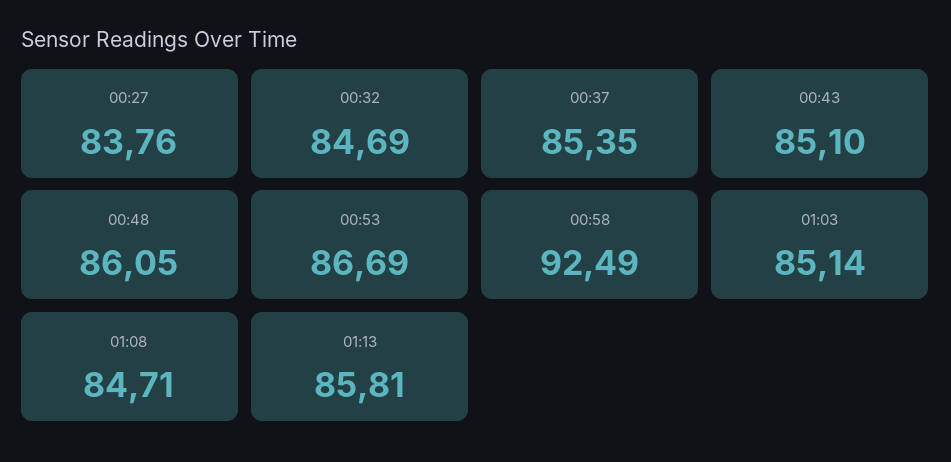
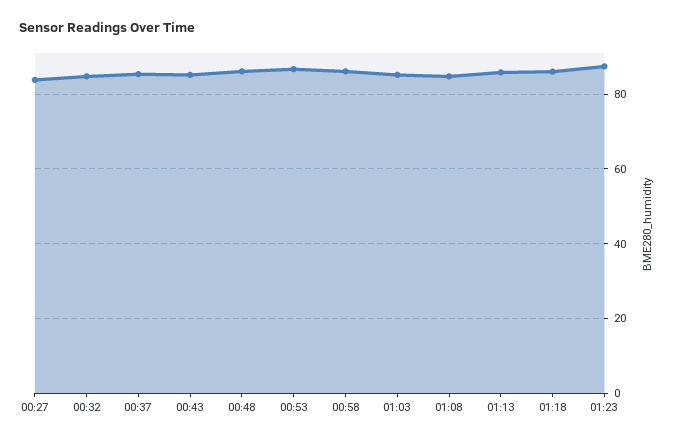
00:58: 92.49 -> 86
01:18: none -> 86
01:23: none -> 88

